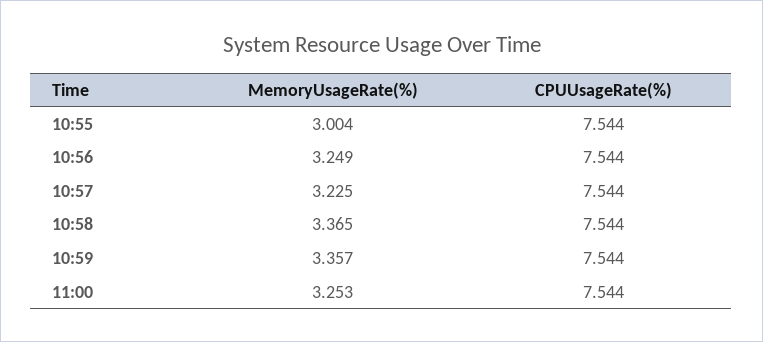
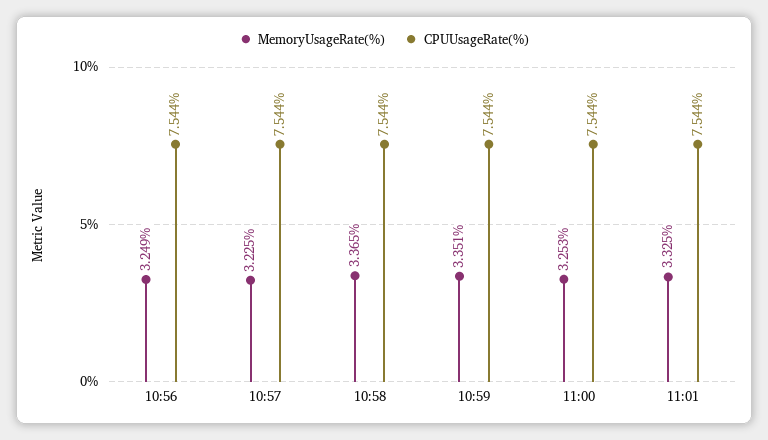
MemoryUsageRate(%), 10:55: 3.004 -> none
CPUUsageRate(%), 10:55: 7.544 -> none
MemoryUsageRate(%), 10:59: 3.357 -> 3.351
MemoryUsageRate(%), 11:01: none -> 3.325
CPUUsageRate(%), 11:01: none -> 7.544

